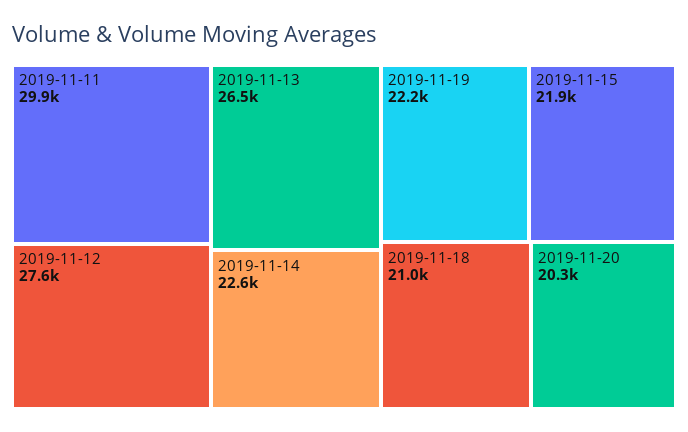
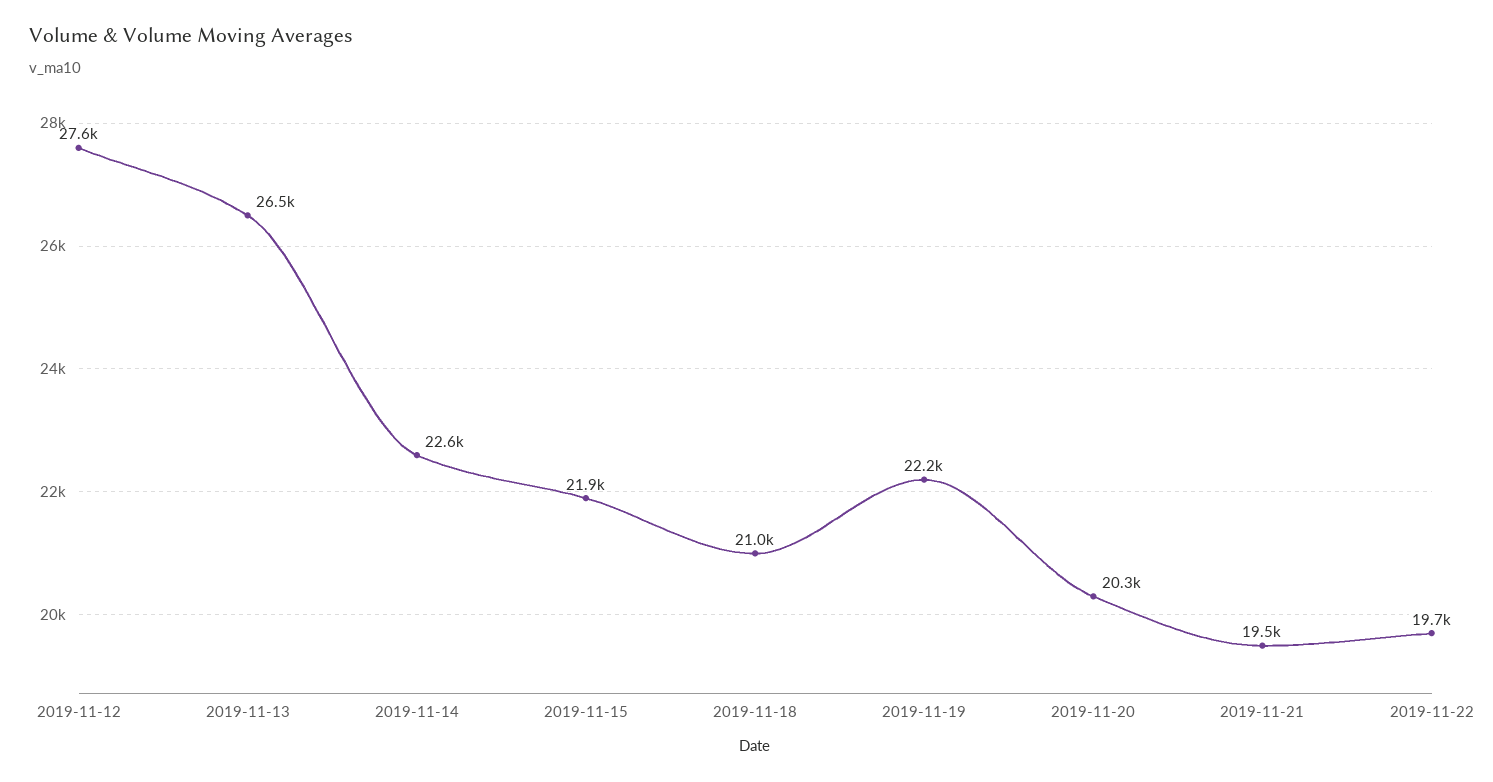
2019-11-11: 29900 -> none
2019-11-21: none -> 19500
2019-11-22: none -> 19700

